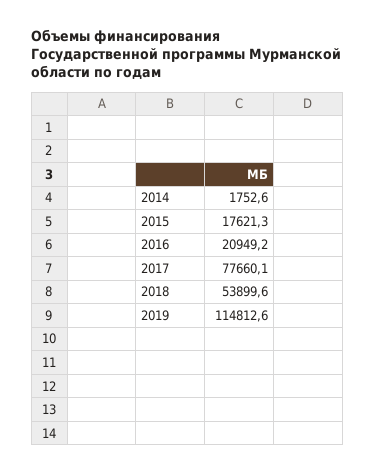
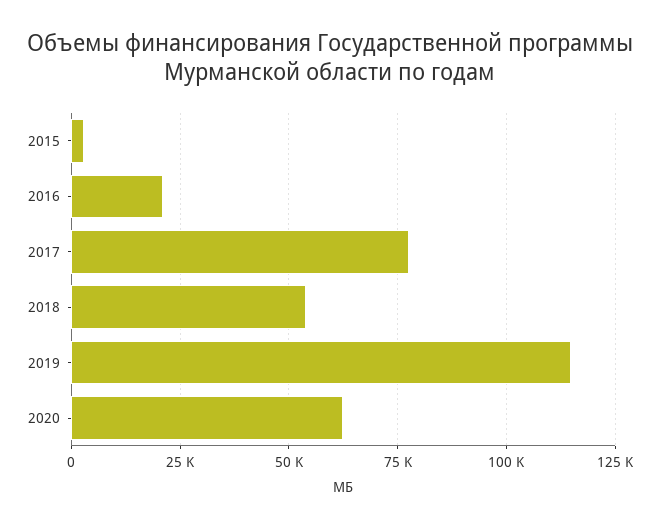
2014: 1752.6 -> none
2015: 17621.3 -> 2500
2020: none -> 62500

